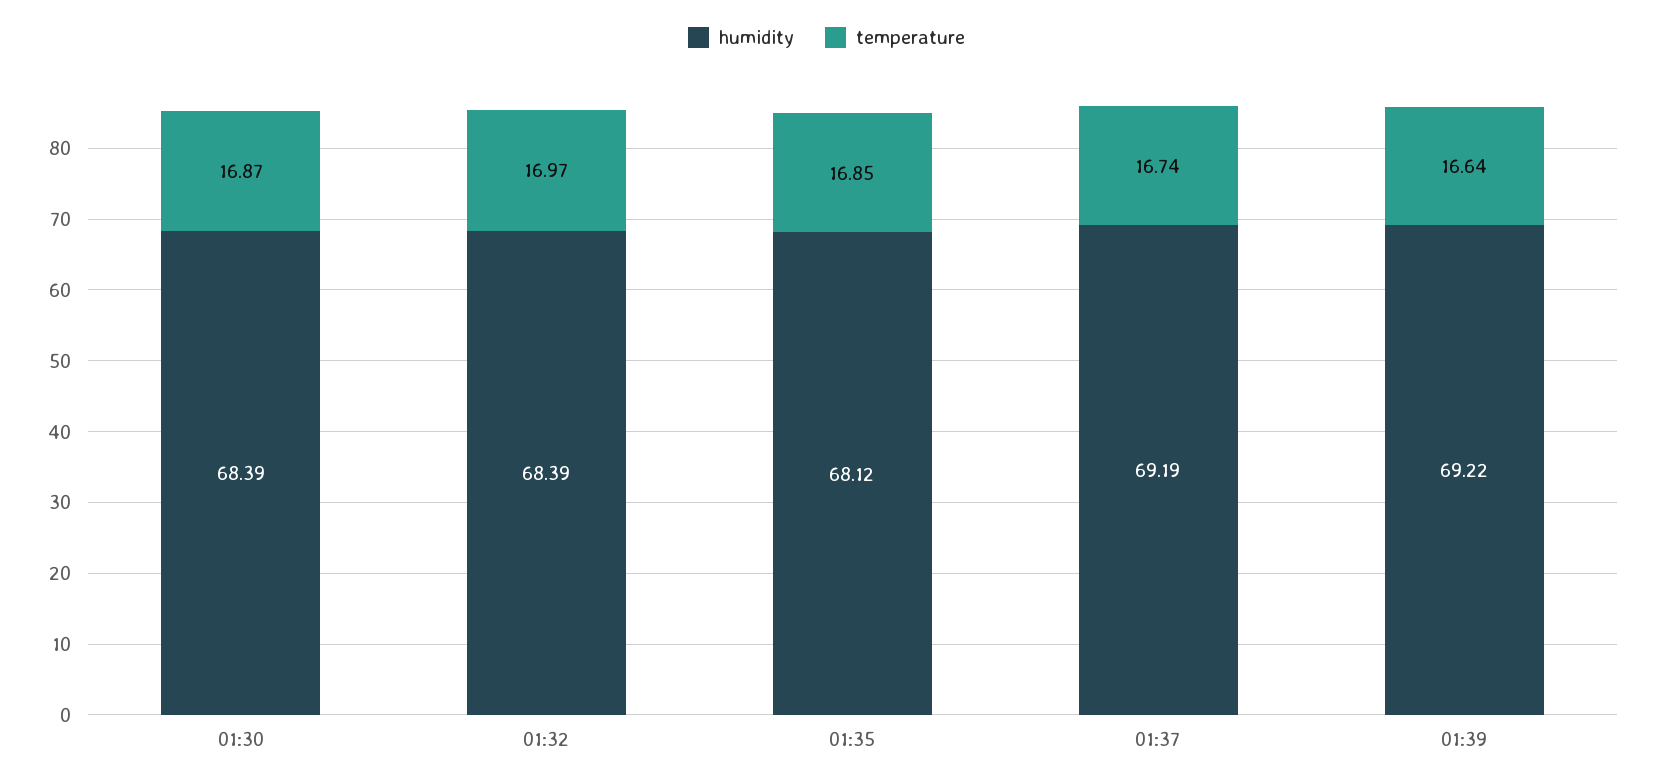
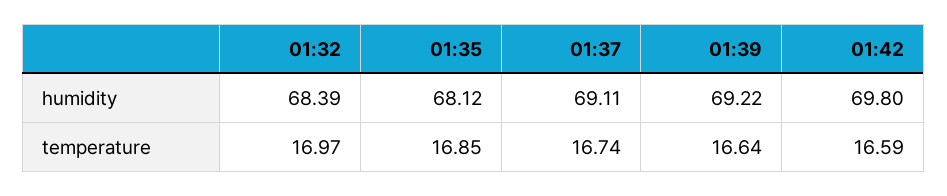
humidity, 01:30: 68.39 -> none
temperature, 01:30: 16.87 -> none
humidity, 01:37: 69.19 -> 69.11
humidity, 01:42: none -> 69.8
temperature, 01:42: none -> 16.59

